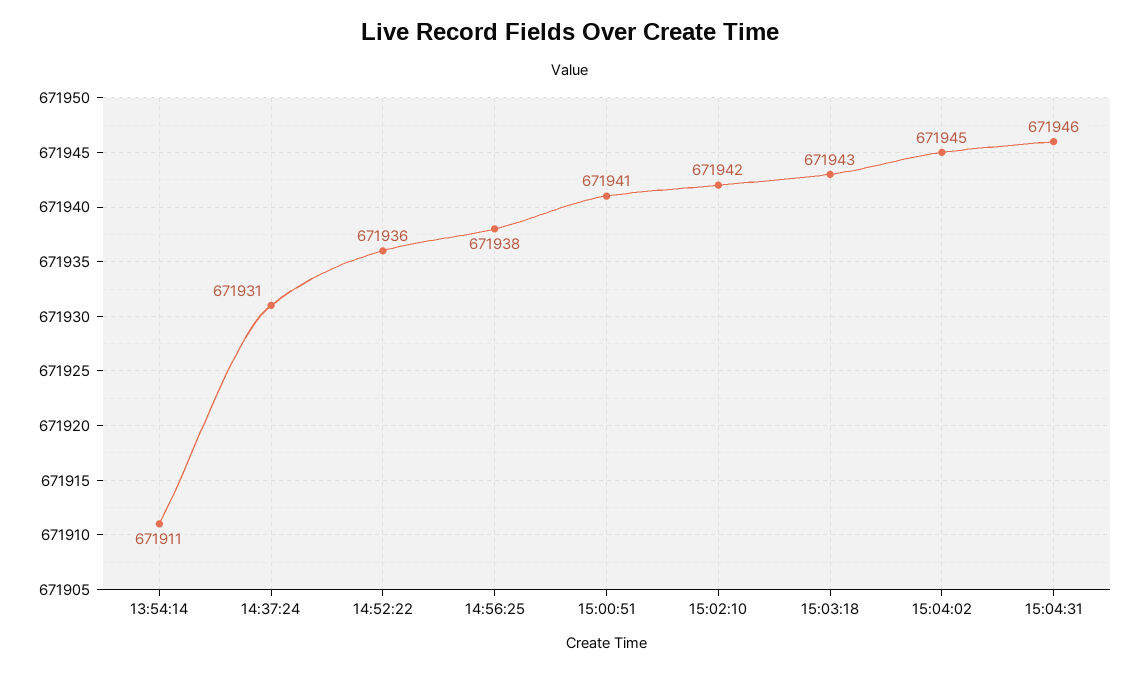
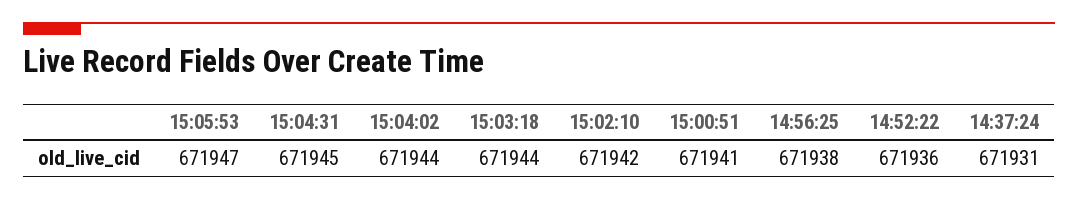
13:54:14: 671911 -> none
15:03:18: 671943 -> 671944
15:04:02: 671945 -> 671944
15:04:31: 671946 -> 671945
15:05:53: none -> 671947

